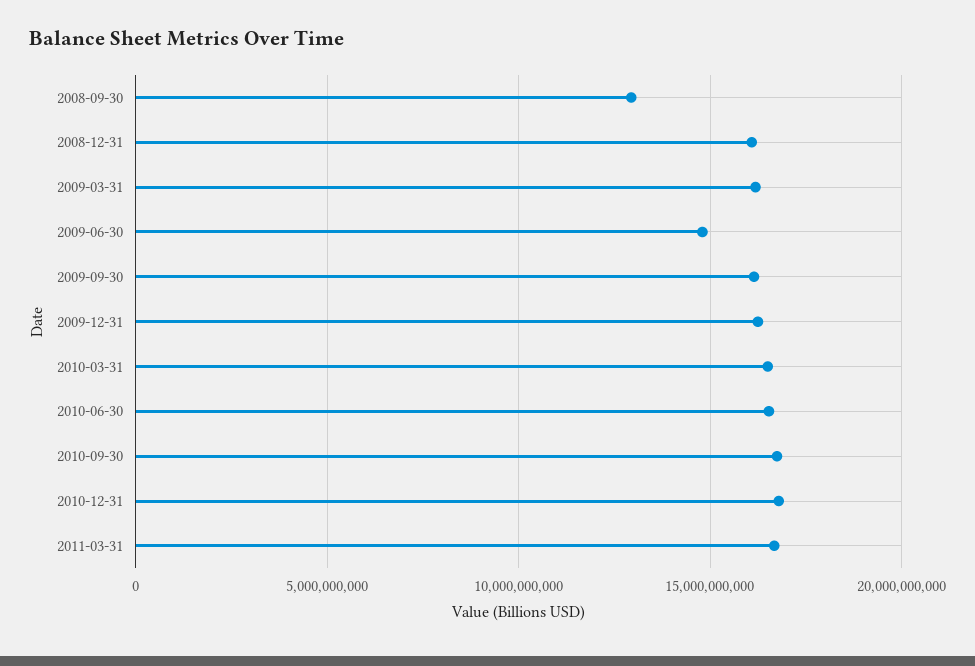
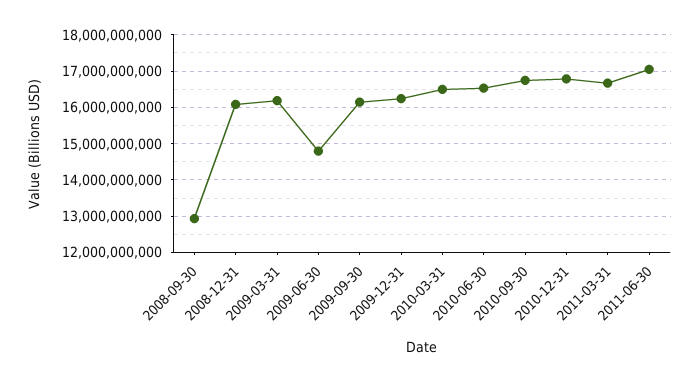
2011-06-30: none -> 17000000000

